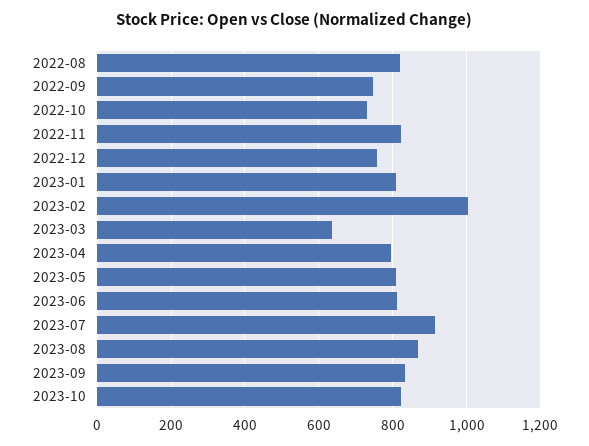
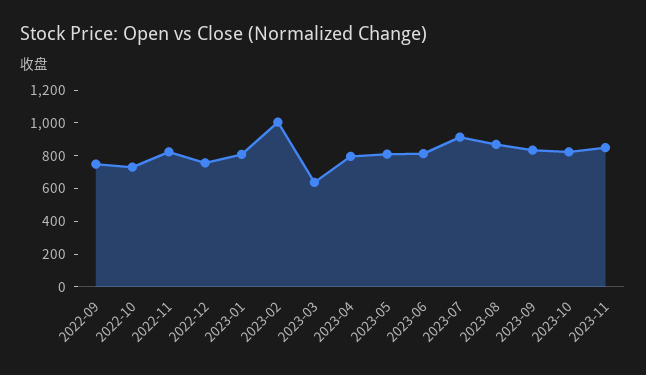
2022-08: 820 -> none
2023-11: none -> 850

